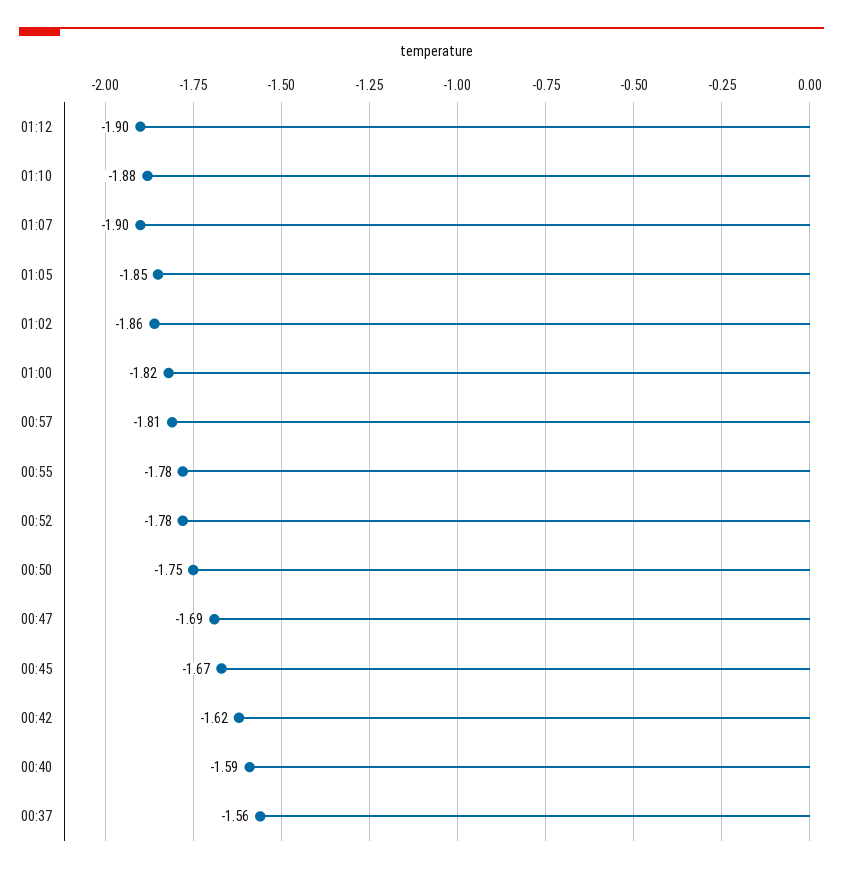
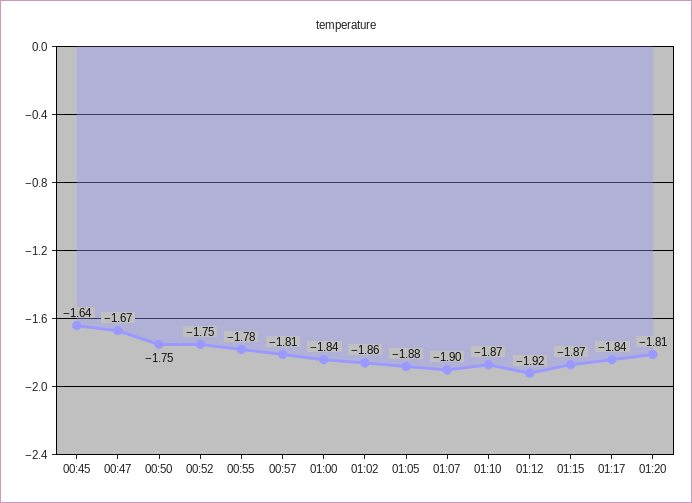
01:12: -1.9 -> -1.92
01:10: -1.88 -> -1.87
01:05: -1.85 -> -1.88
01:00: -1.82 -> -1.84
00:52: -1.78 -> -1.75
00:47: -1.69 -> -1.67
00:45: -1.67 -> -1.64
00:42: -1.62 -> none
00:40: -1.59 -> none
00:37: -1.56 -> none
01:15: none -> -1.87
01:17: none -> -1.84
01:20: none -> -1.81

